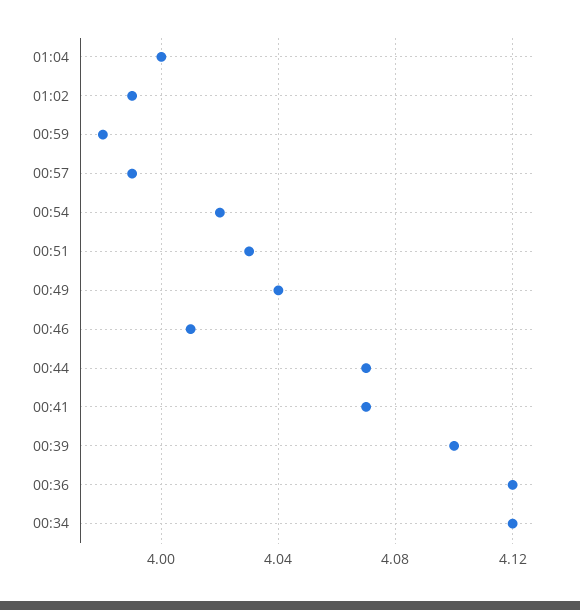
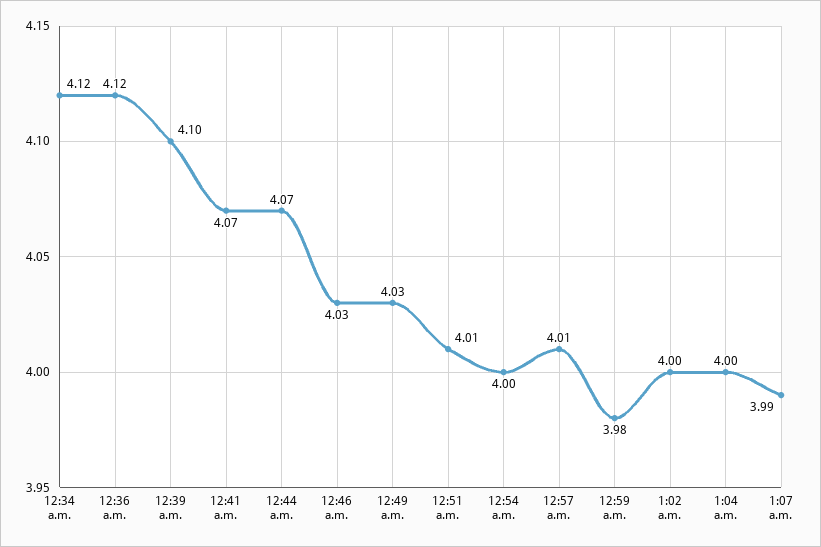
01:02: 3.99 -> 4
00:57: 3.99 -> 4.01
00:54: 4.02 -> 4
00:51: 4.03 -> 4.01
00:49: 4.04 -> 4.03
00:46: 4.01 -> 4.03
1:07 a.m.: none -> 3.99

